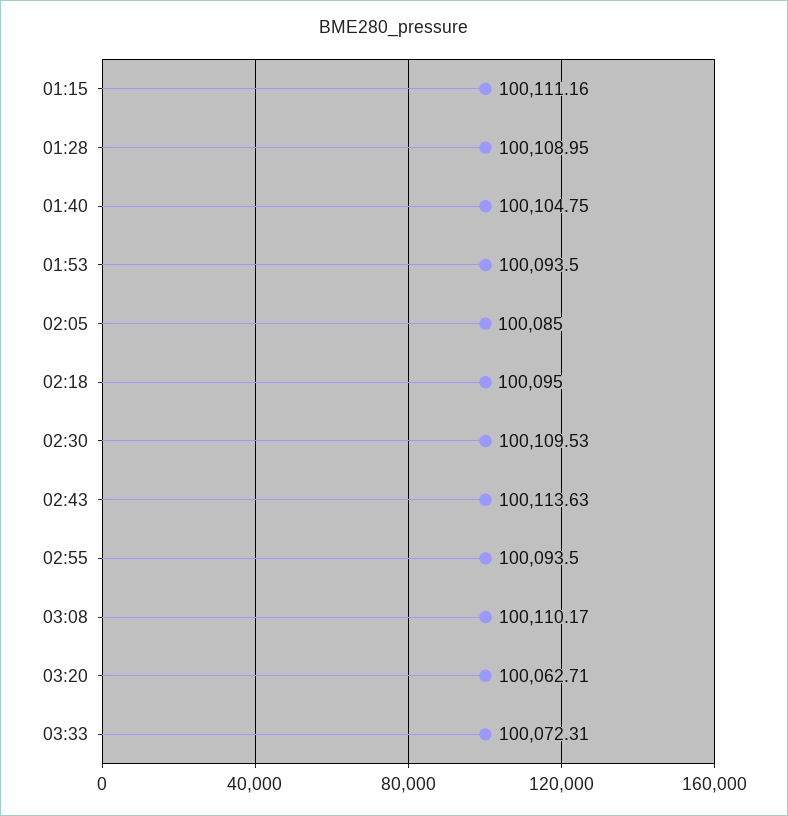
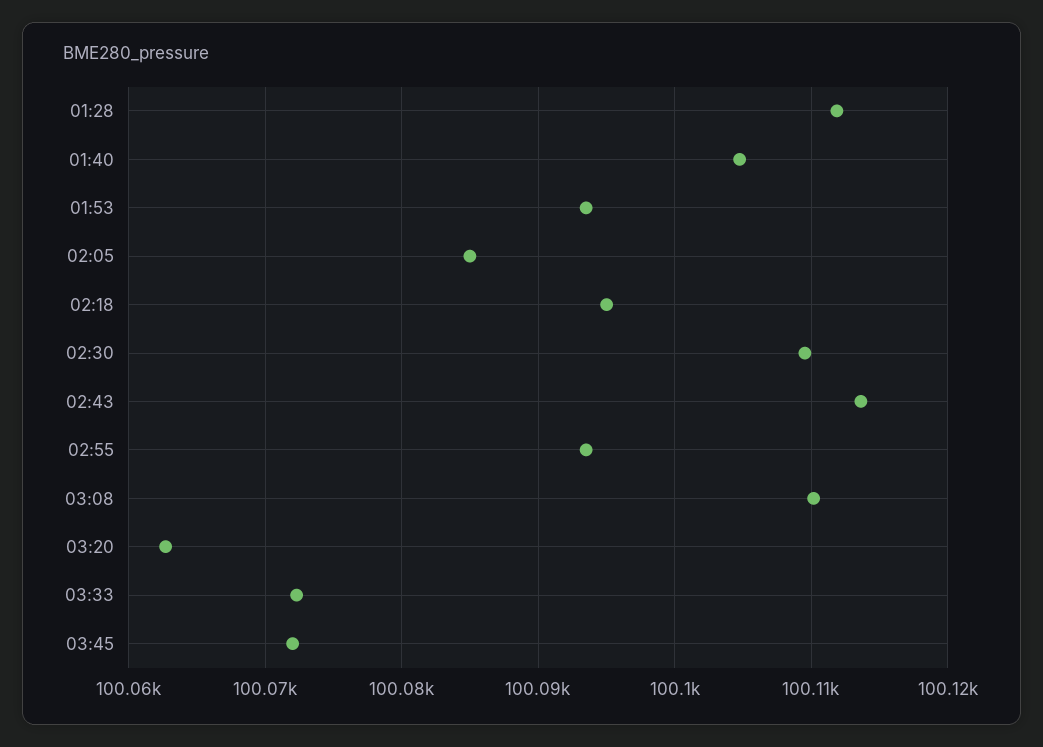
01:15: 100111.16 -> none
01:28: 100108.95 -> 100112
03:45: none -> 100072

